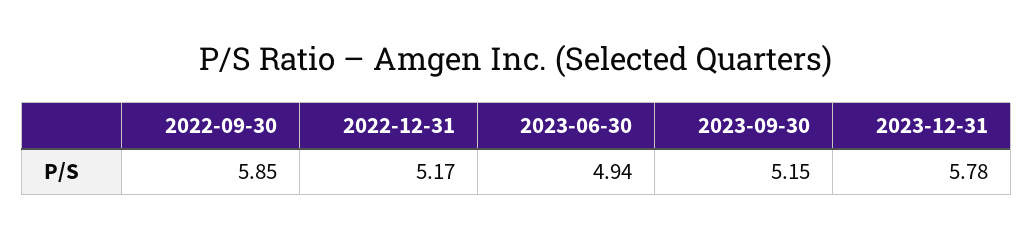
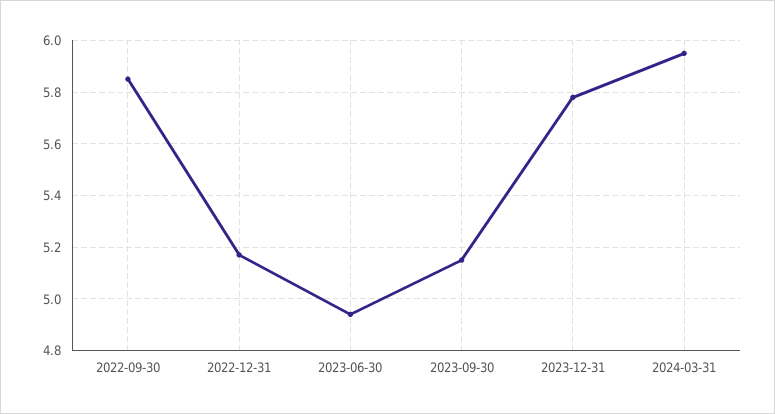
2024-03-31: none -> 5.95

